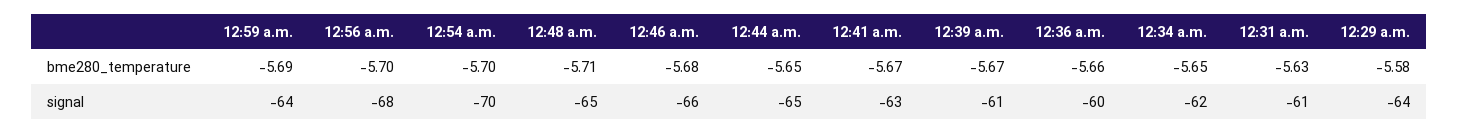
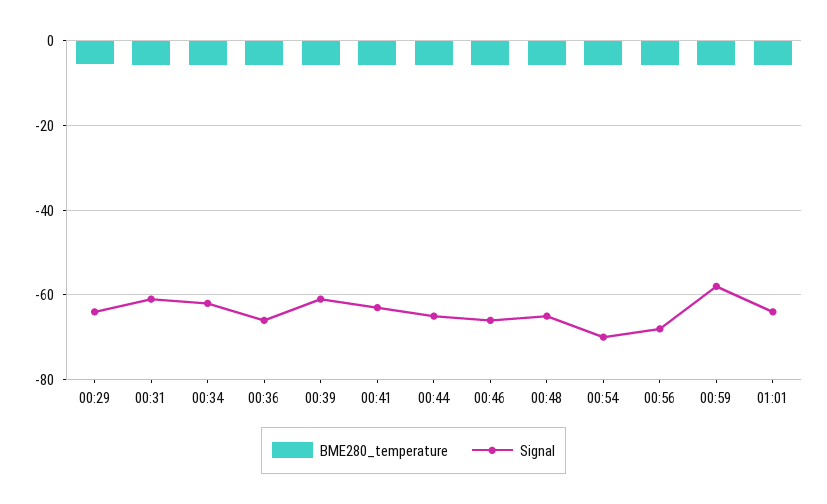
signal, 12:59 a.m.: -64 -> -58
signal, 12:36 a.m.: -60 -> -66
bme280_temperature, 01:01: none -> -6
signal, 01:01: none -> -64

